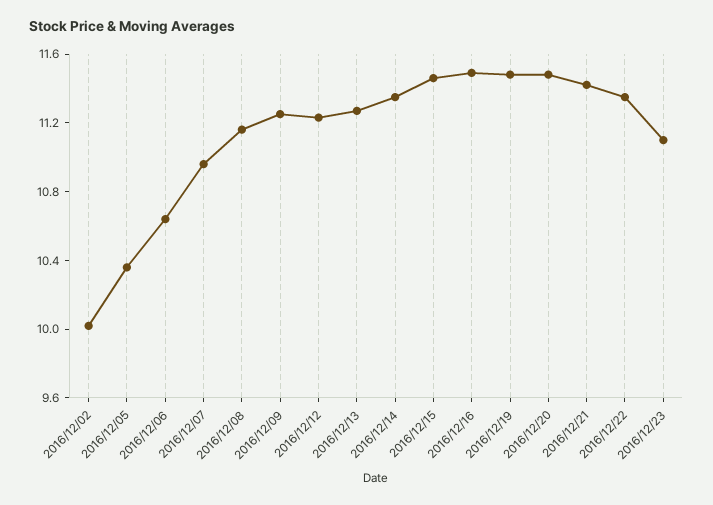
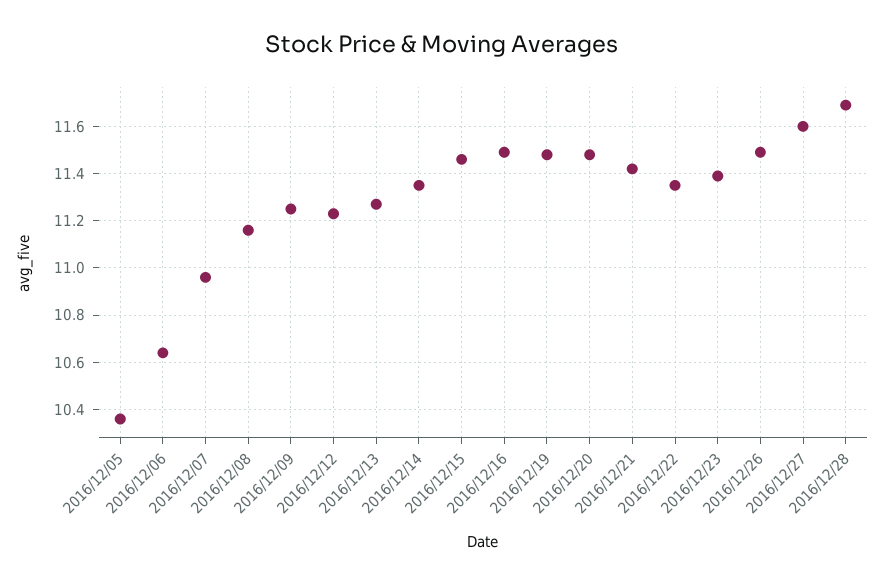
2016/12/02: 10 -> none
2016/12/23: 11.1 -> 11.4
2016/12/26: none -> 11.5
2016/12/27: none -> 11.6
2016/12/28: none -> 11.7

